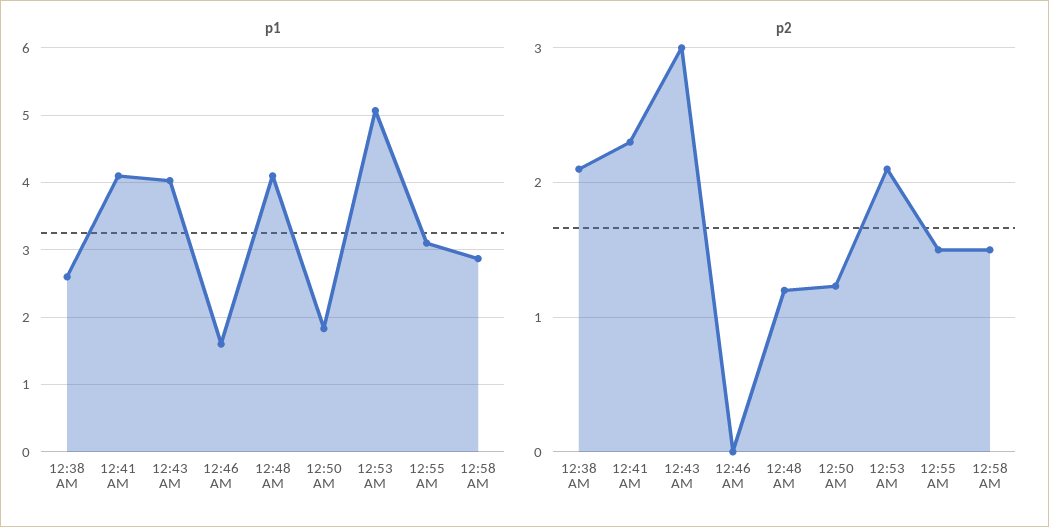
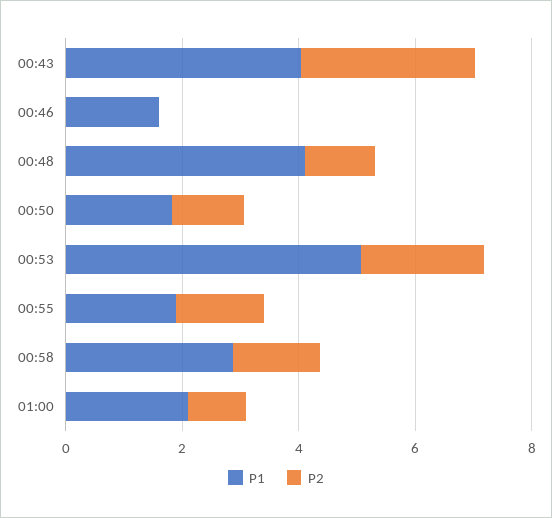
p1, 12:38 AM: 2.6 -> none
p1, 12:41 AM: 4.1 -> none
p1, 12:55 AM: 3.1 -> 2
p2, 12:38 AM: 2.1 -> none
p2, 12:41 AM: 2.3 -> none
p1, 01:00: none -> 2
p2, 01:00: none -> 1

